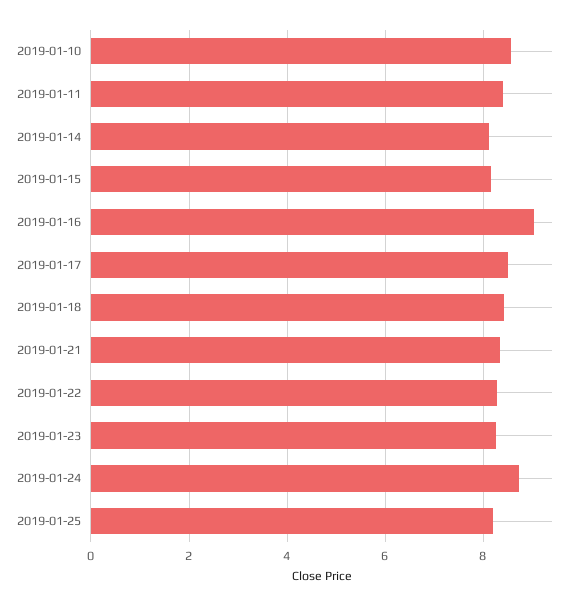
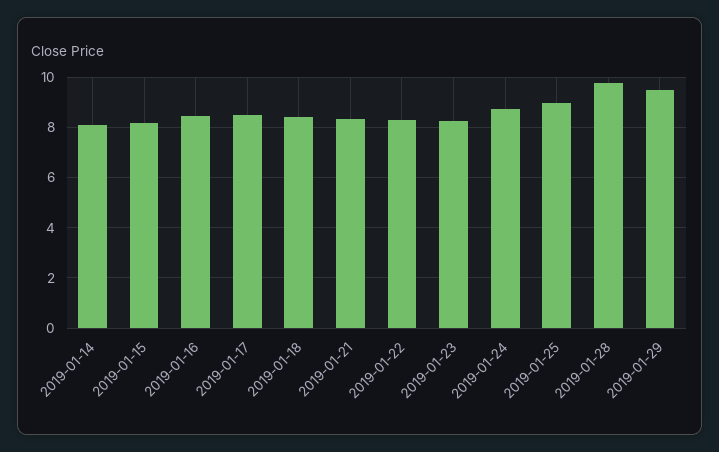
2019-01-10: 8.6 -> none
2019-01-11: 8.4 -> none
2019-01-16: 9 -> 8.5
2019-01-25: 8.2 -> 9
2019-01-28: none -> 9.75
2019-01-29: none -> 9.5

